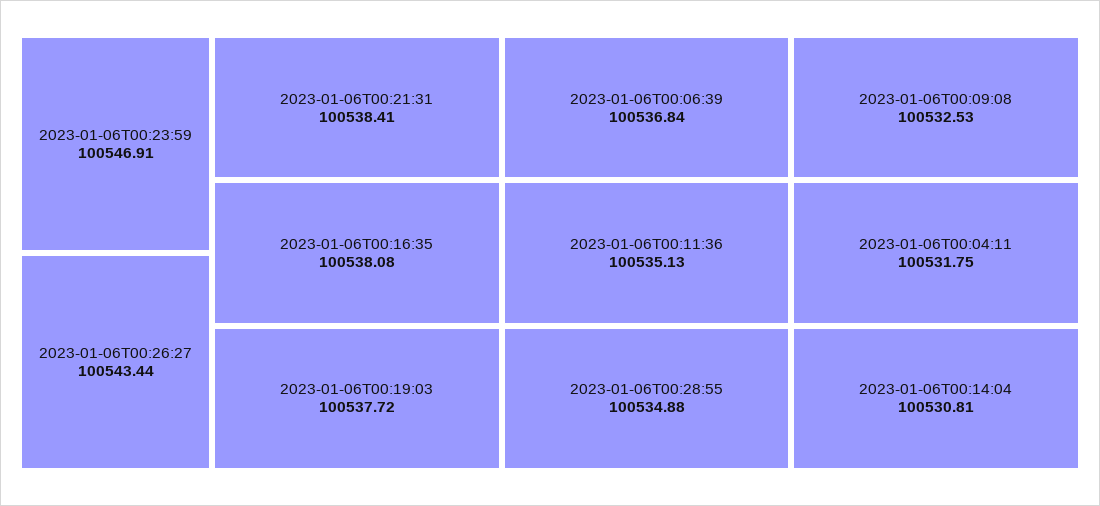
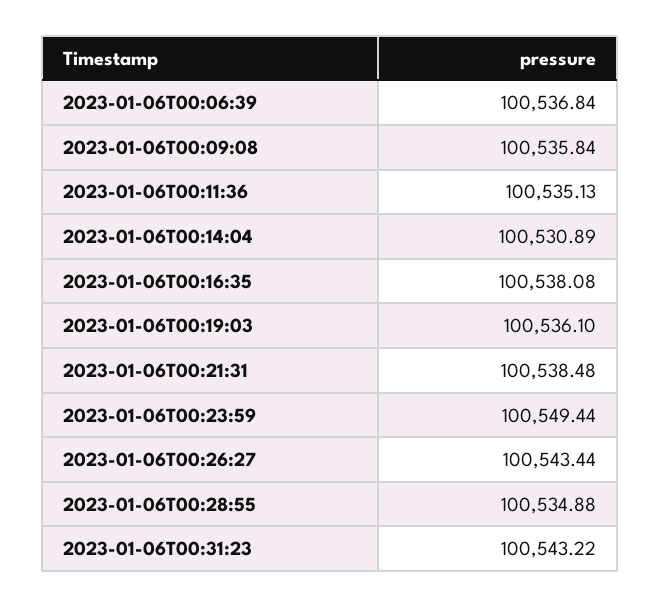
2023-01-06T00:23:59: 100546.91 -> 100549.44
2023-01-06T00:21:31: 100538.41 -> 100538.48
2023-01-06T00:19:03: 100537.72 -> 100536.1
2023-01-06T00:09:08: 100532.53 -> 100535.84
2023-01-06T00:04:11: 100531.75 -> none
2023-01-06T00:14:04: 100530.81 -> 100530.89
2023-01-06T00:31:23: none -> 100543.22

